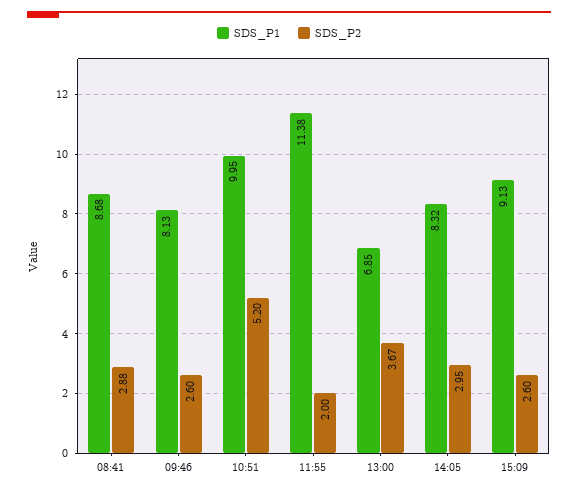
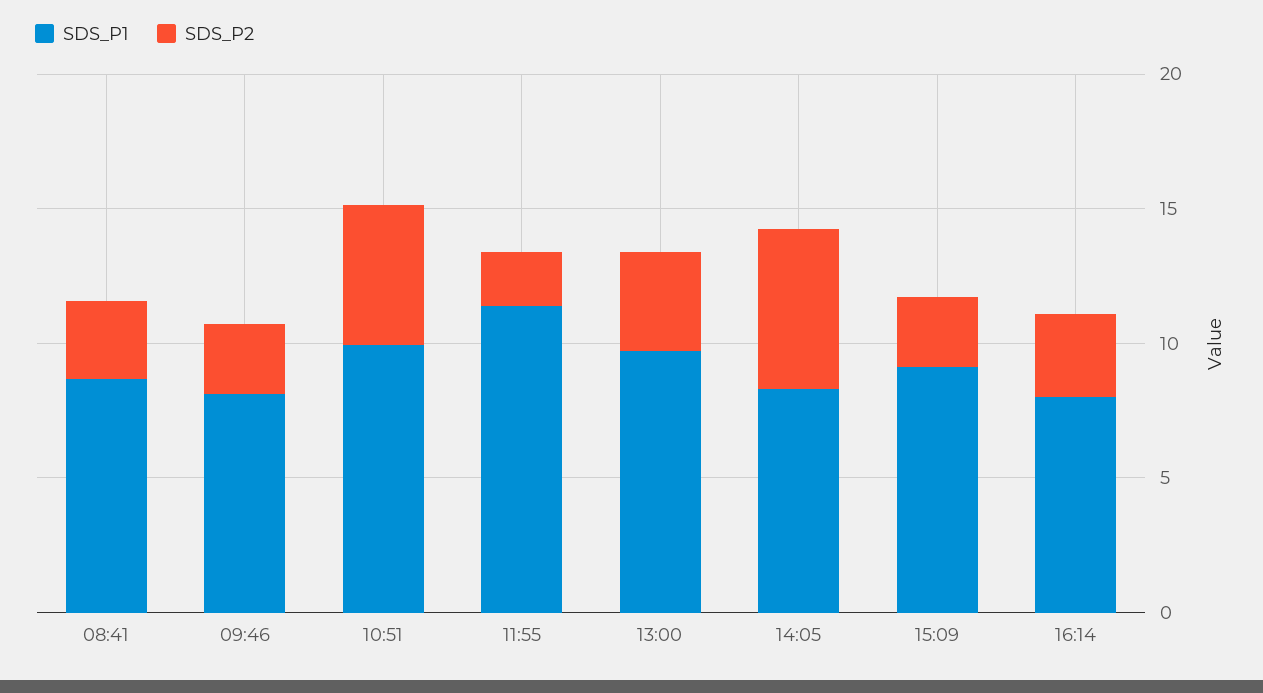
SDS_P1, 13:00: 6.85 -> 10
SDS_P2, 14:05: 2.95 -> 6
SDS_P1, 16:14: none -> 8
SDS_P2, 16:14: none -> 3

